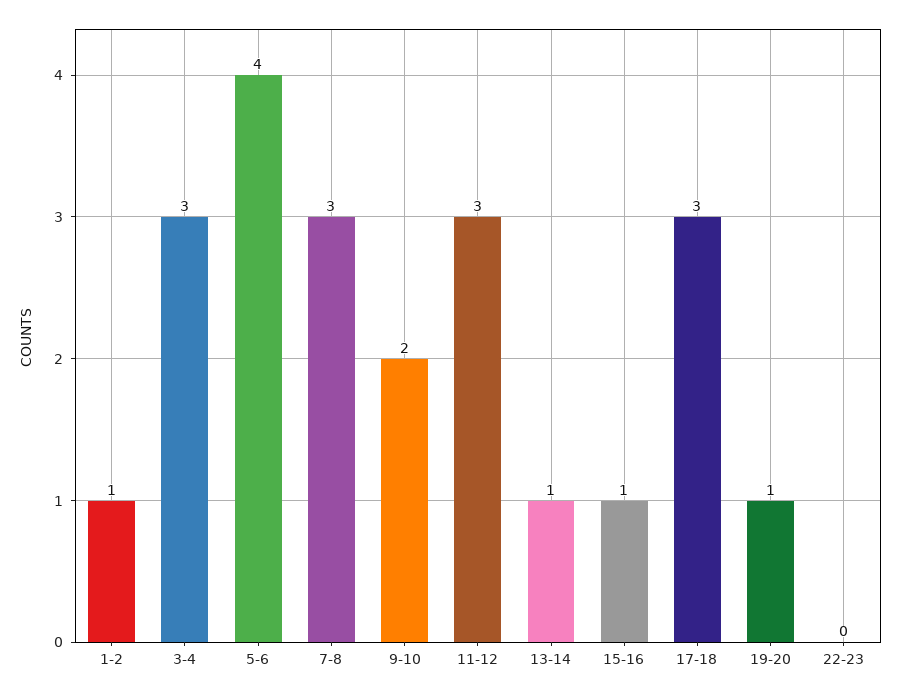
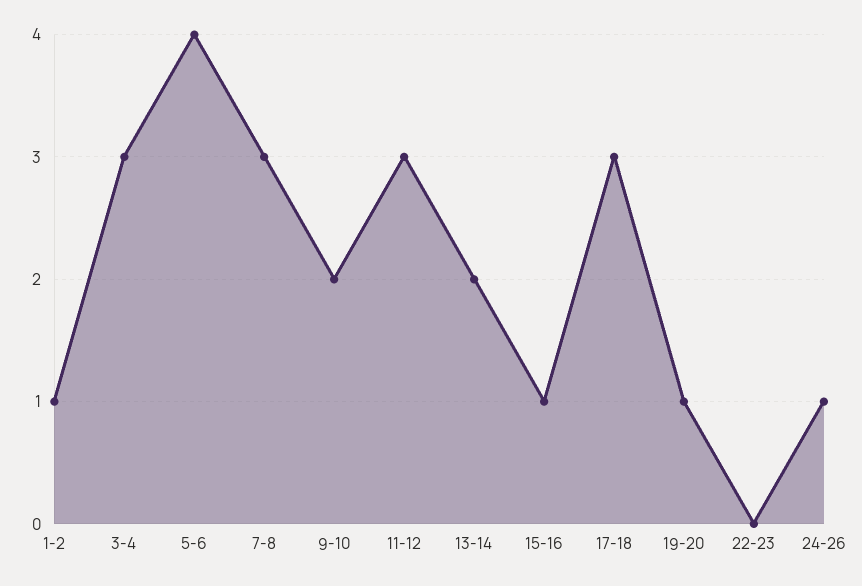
13-14: 1 -> 2
24-26: none -> 1

